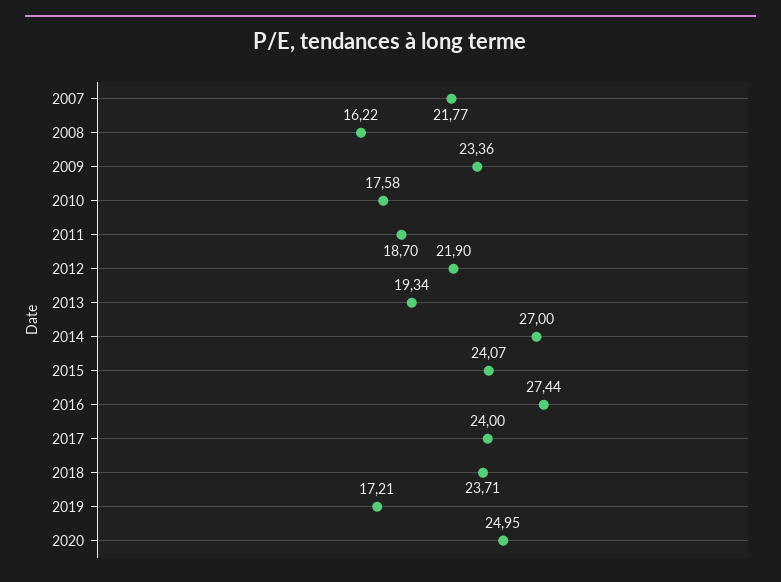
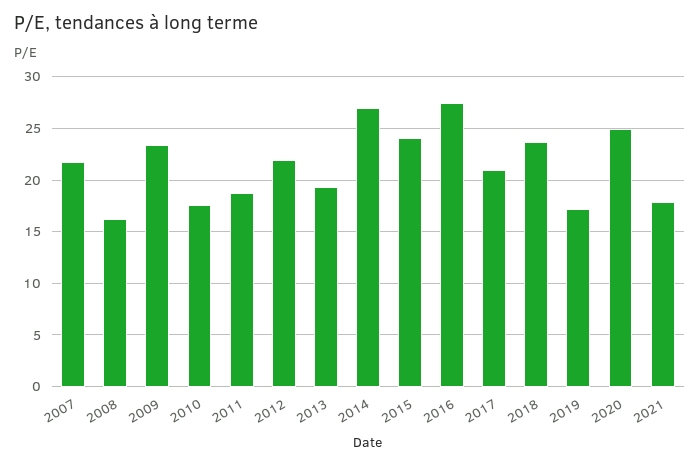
2017: 24 -> 21
2021: none -> 18

